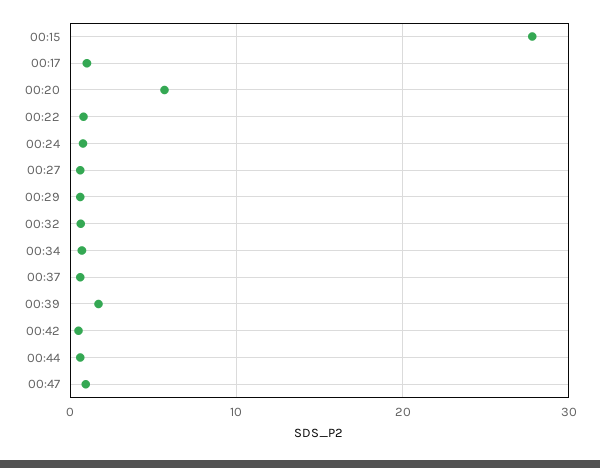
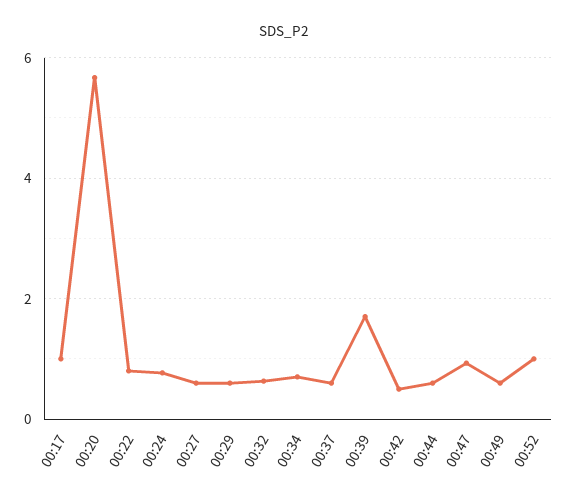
00:15: 28 -> none
00:49: none -> 0.6
00:52: none -> 1

